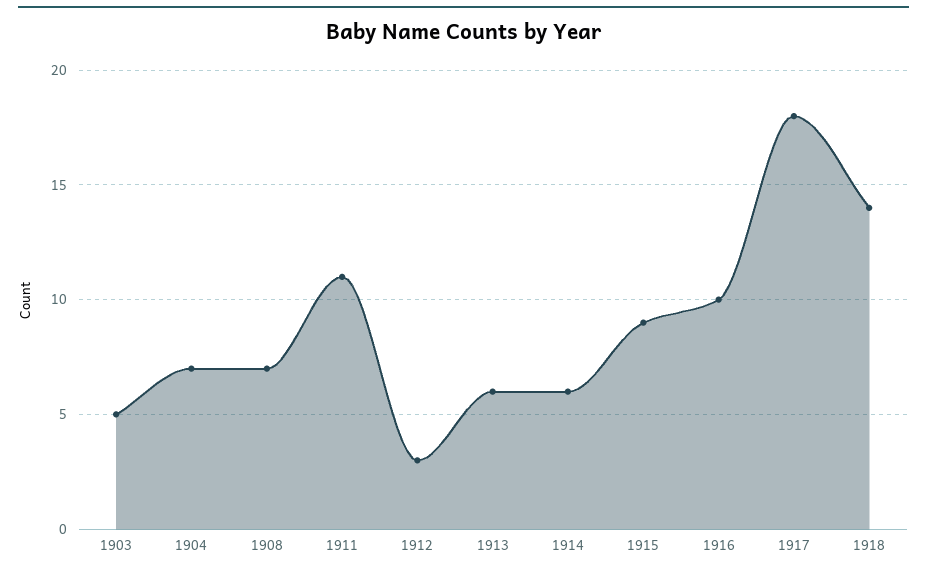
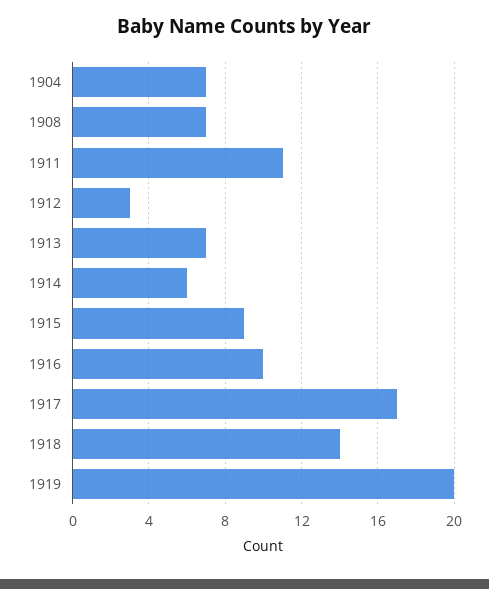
1903: 5 -> none
1913: 6 -> 7
1917: 18 -> 17
1919: none -> 20

